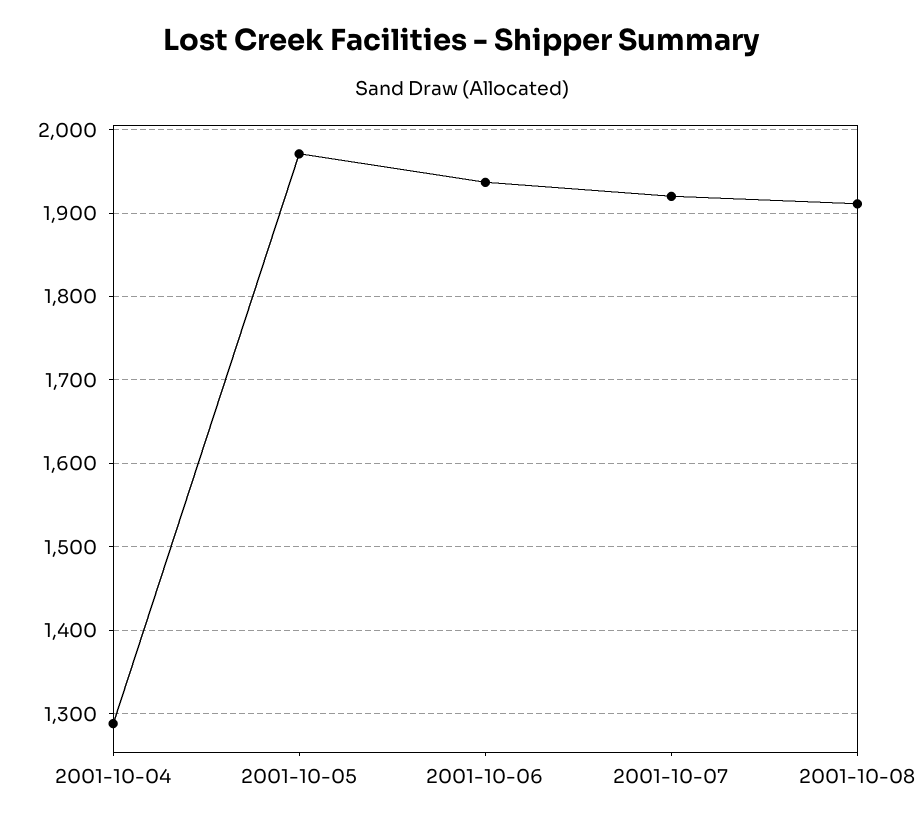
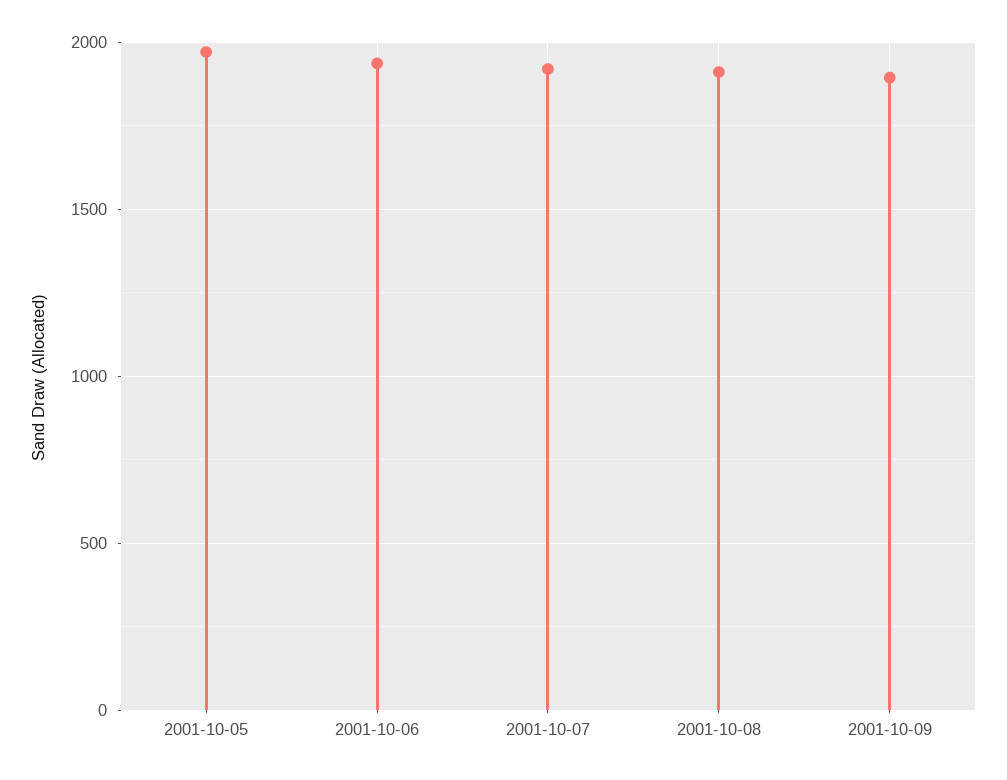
2001-10-04: 1290 -> none
2001-10-09: none -> 1900

